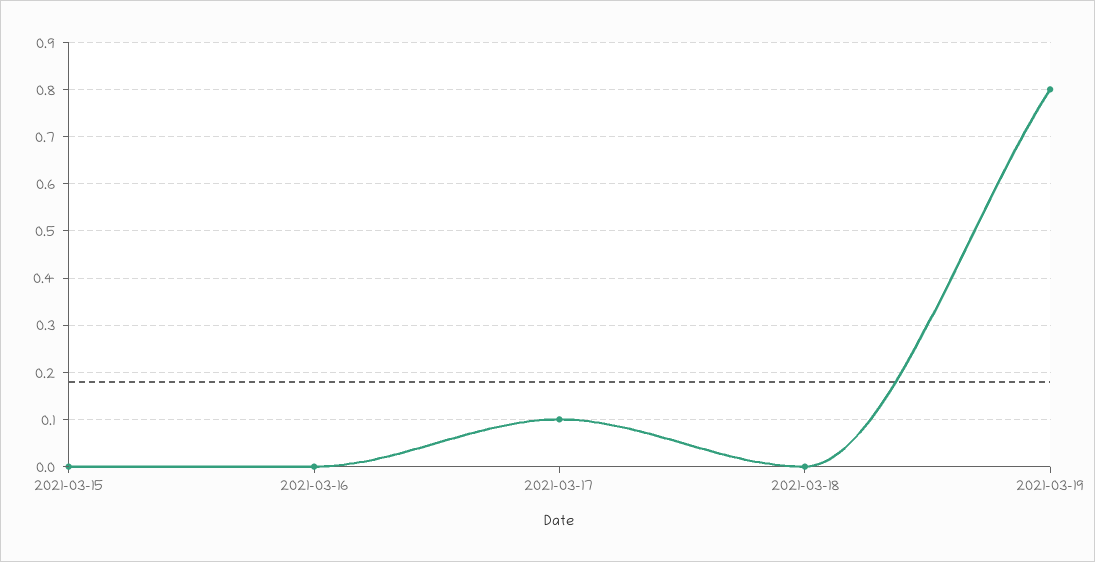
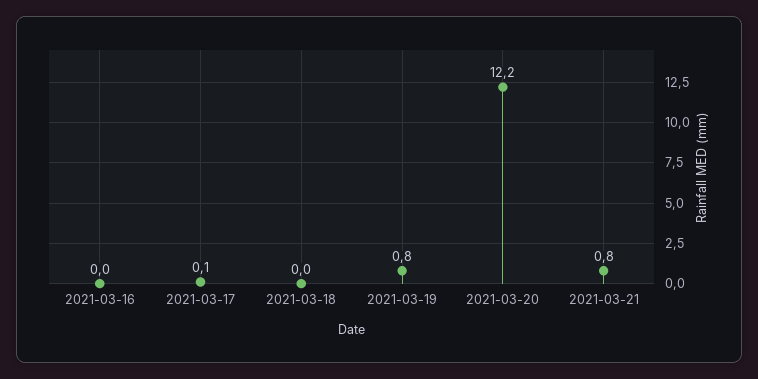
2021-03-15: 0 -> none
2021-03-20: none -> 12.2
2021-03-21: none -> 0.8

